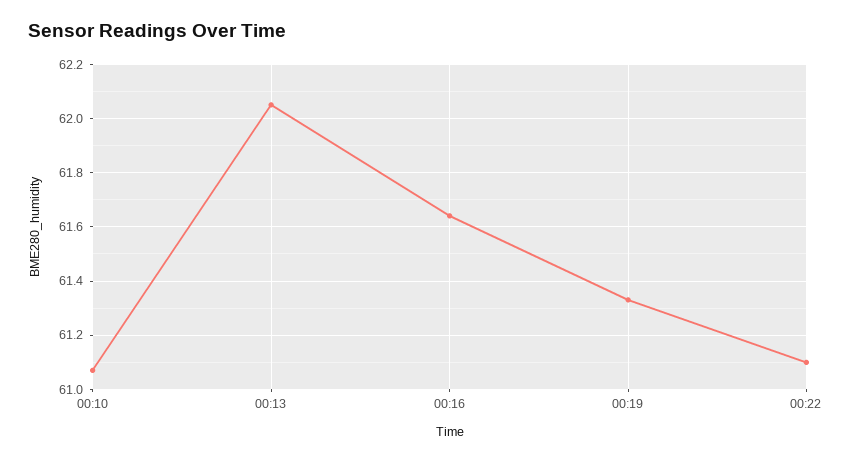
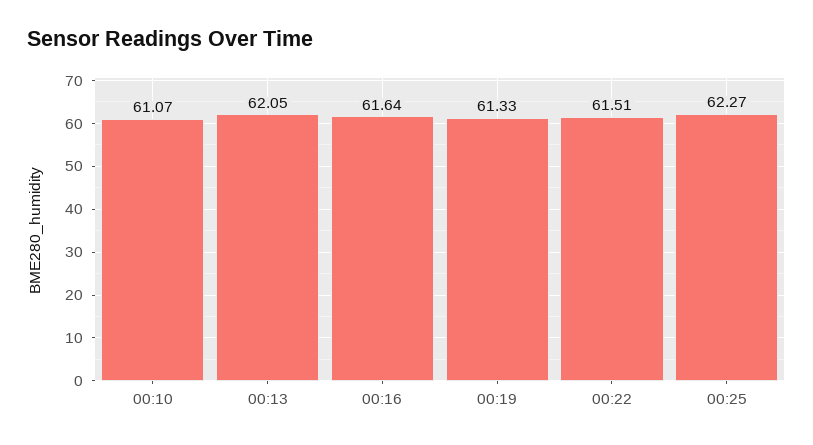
00:22: 61.1 -> 61.51
00:25: none -> 62.27

